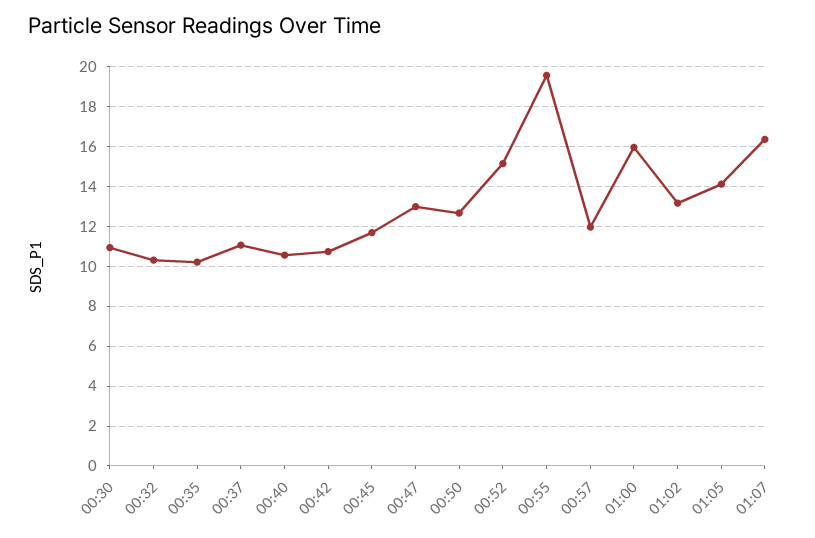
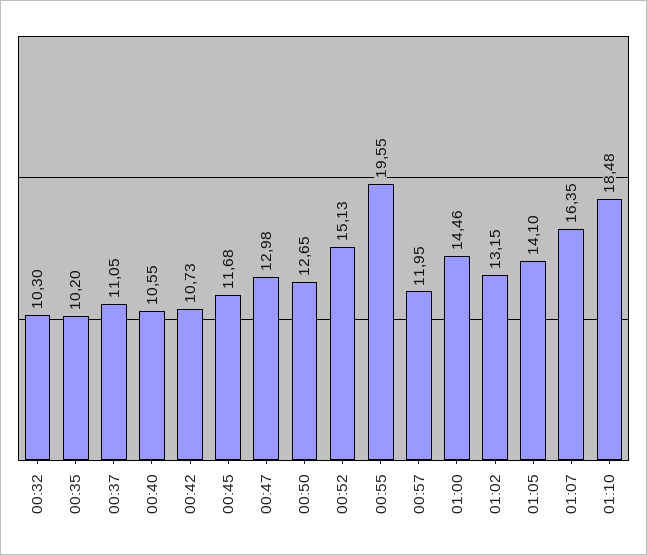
00:30: 11 -> none
01:00: 16 -> 14.46
01:10: none -> 18.48

